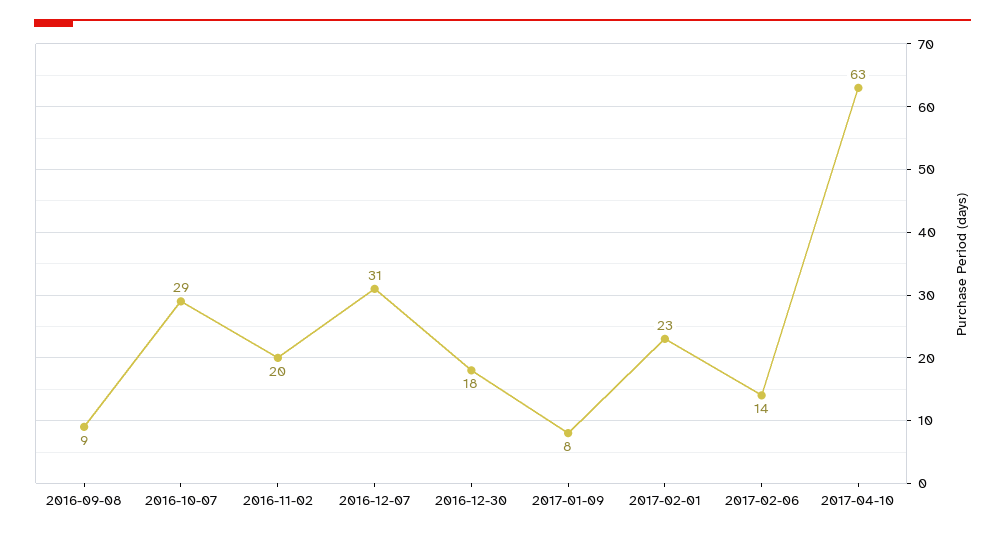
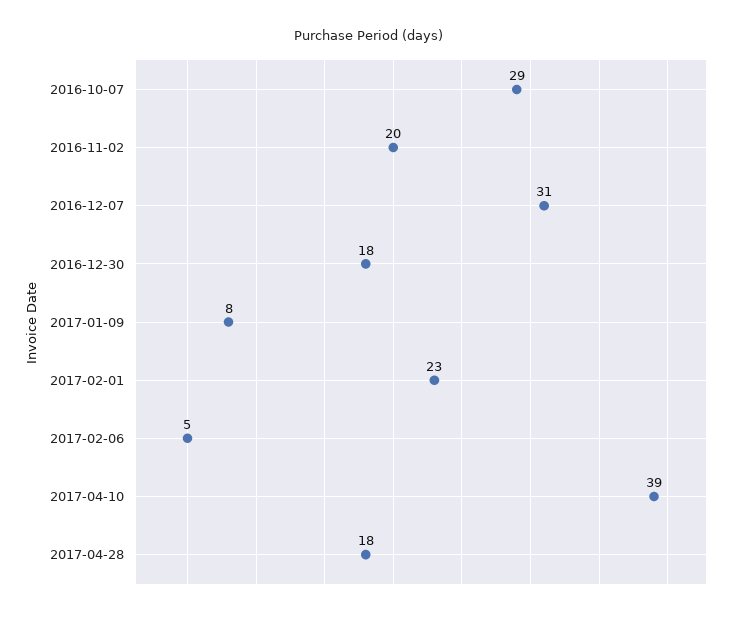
2016-09-08: 9 -> none
2017-02-06: 14 -> 5
2017-04-10: 63 -> 39
2017-04-28: none -> 18

